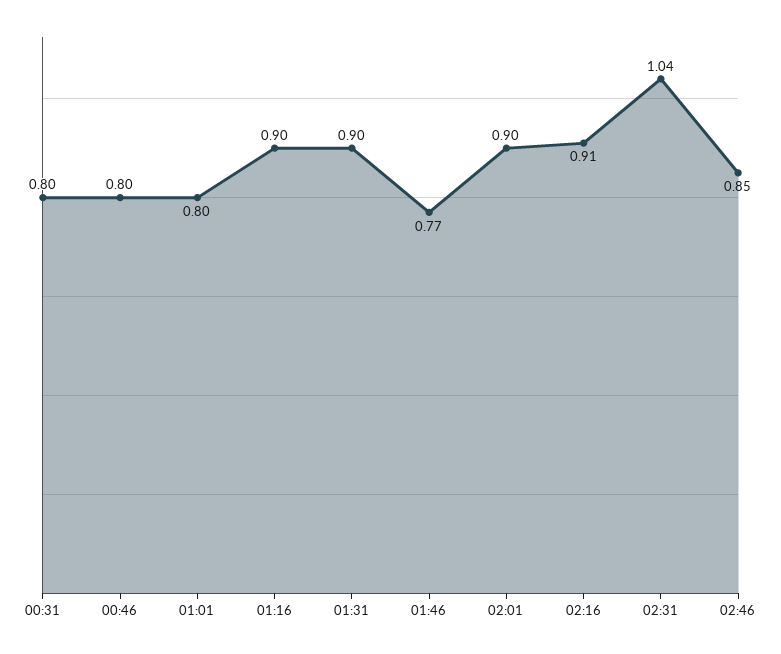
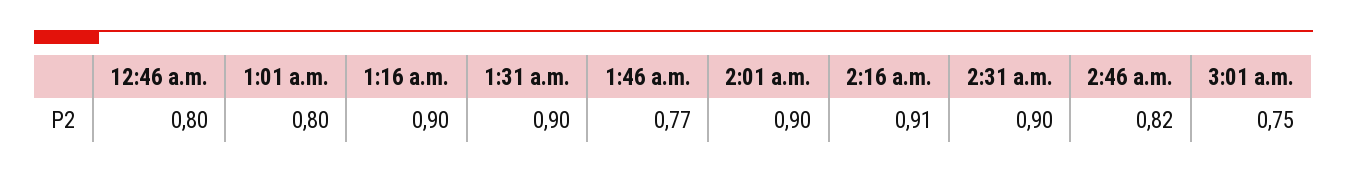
00:31: 0.8 -> none
02:31: 1.04 -> 0.9
02:46: 0.85 -> 0.82
3:01 a.m.: none -> 0.75

